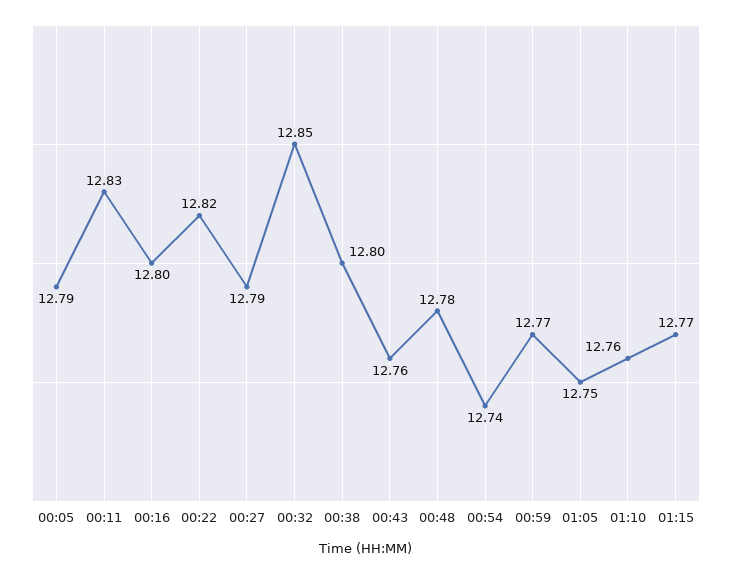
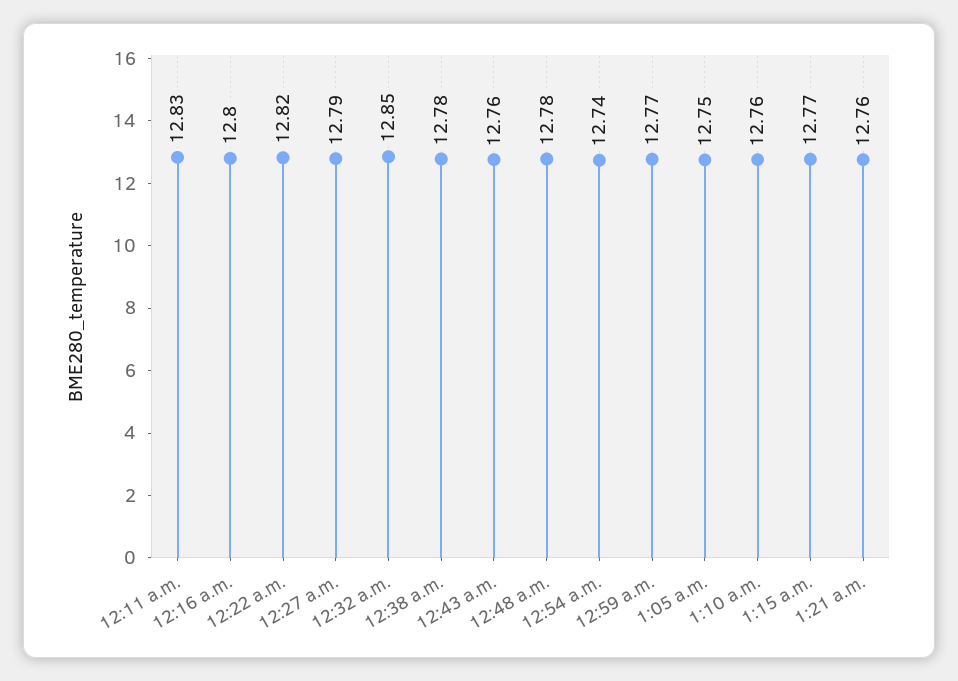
00:05: 12.79 -> none
00:38: 12.8 -> 12.78
1:21 a.m.: none -> 12.76

